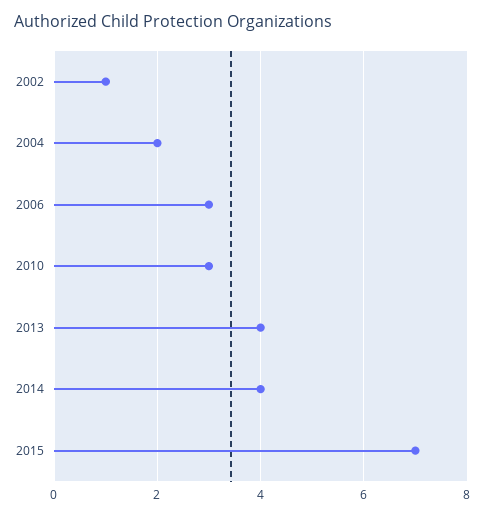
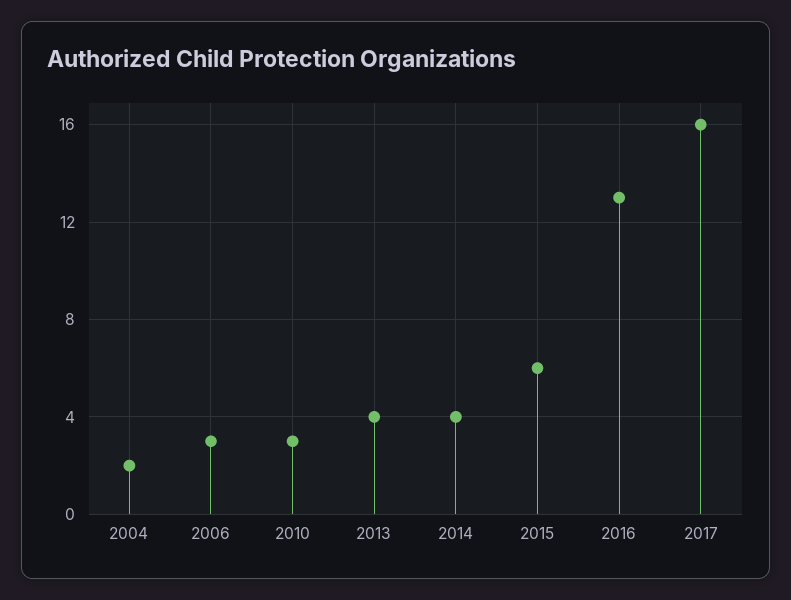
2002: 1 -> none
2015: 7 -> 6
2016: none -> 13
2017: none -> 16

